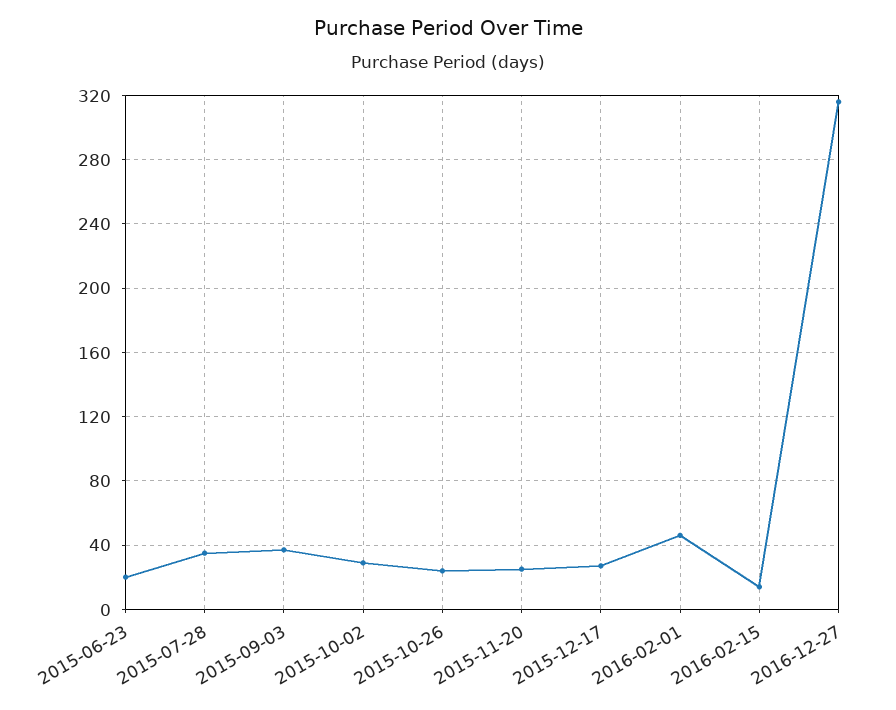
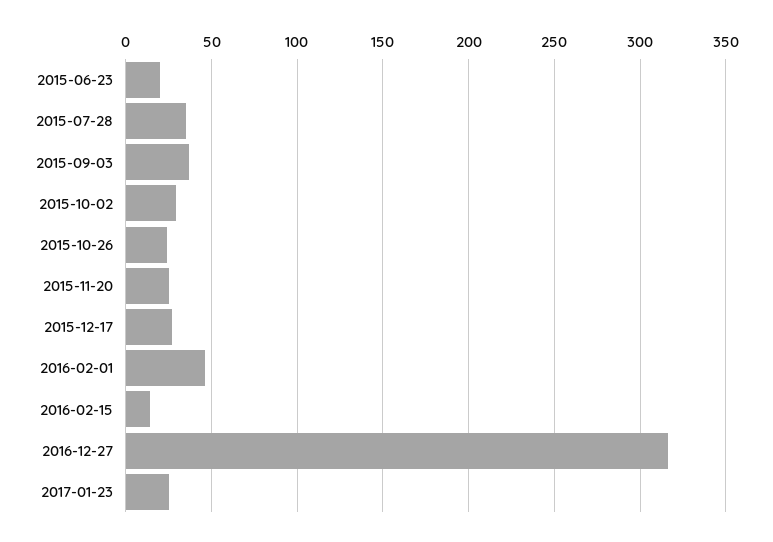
2017-01-23: none -> 25

